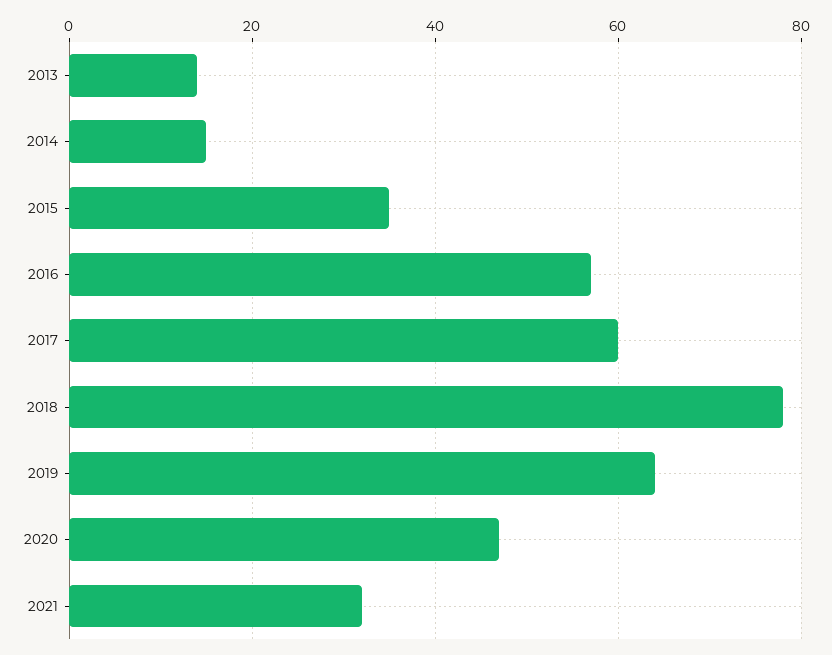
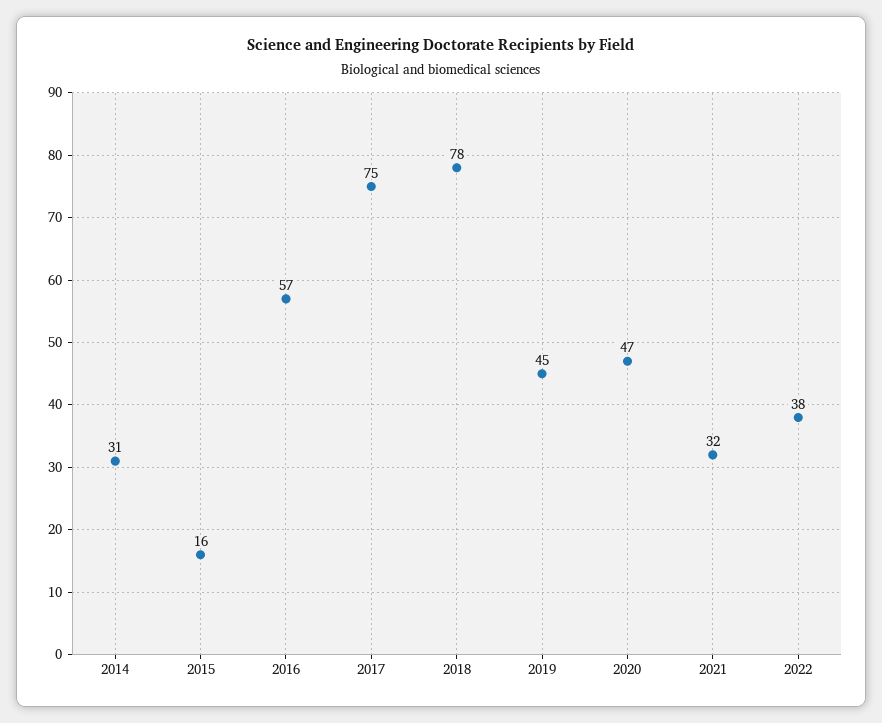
2013: 15 -> none
2014: 15 -> 31
2015: 35 -> 16
2017: 60 -> 75
2019: 65 -> 45
2022: none -> 38

